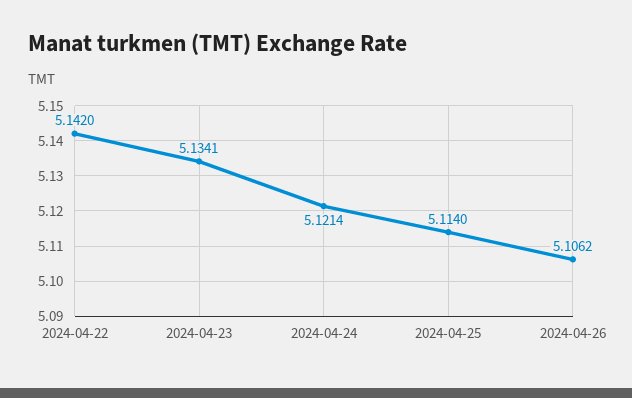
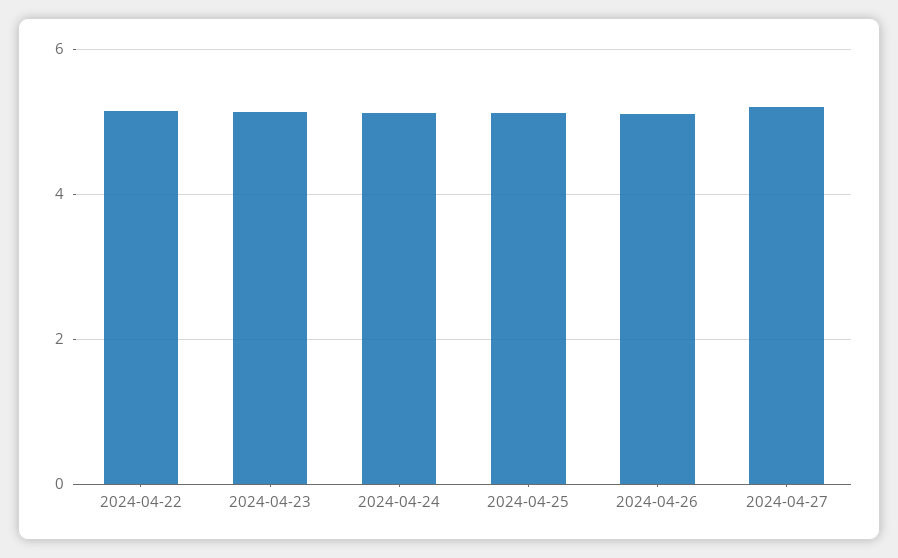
2024-04-27: none -> 5.2

